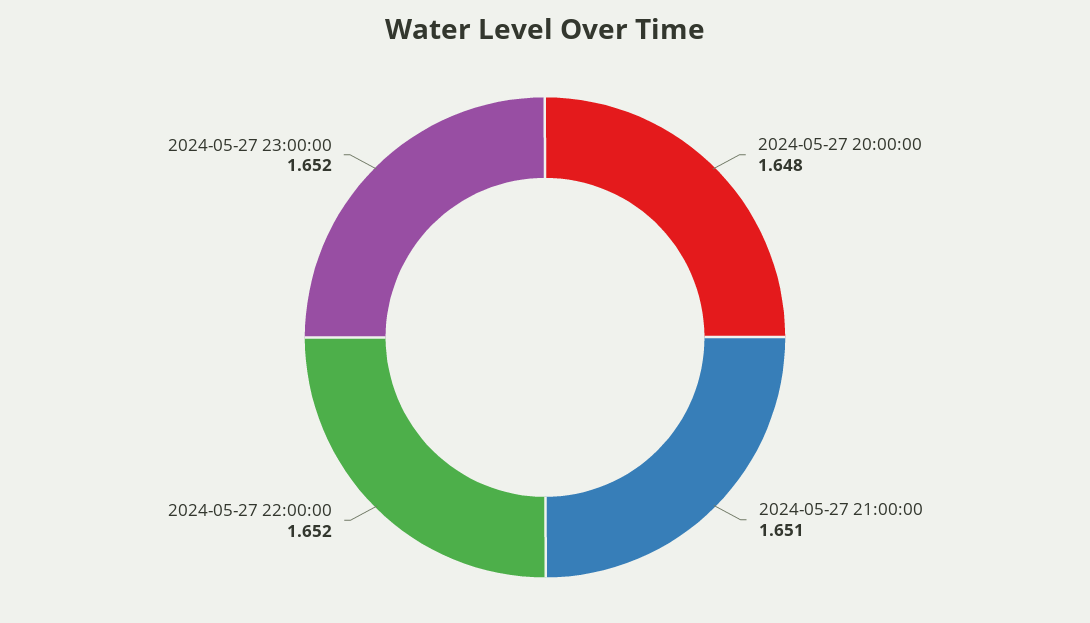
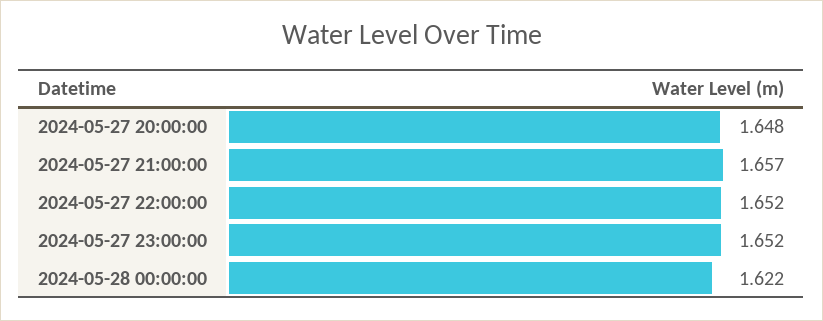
2024-05-27 21:00:00: 1.651 -> 1.657
2024-05-28 00:00:00: none -> 1.622

